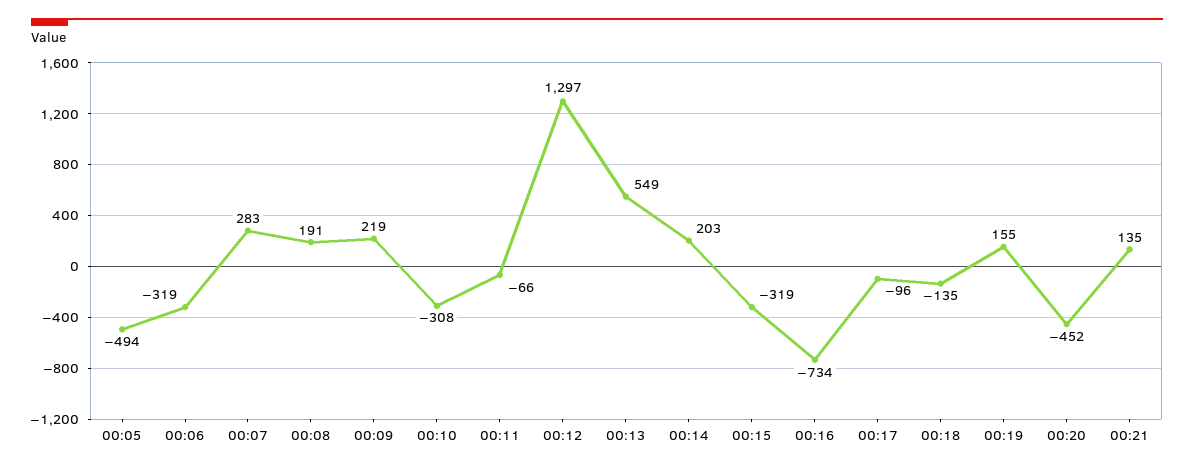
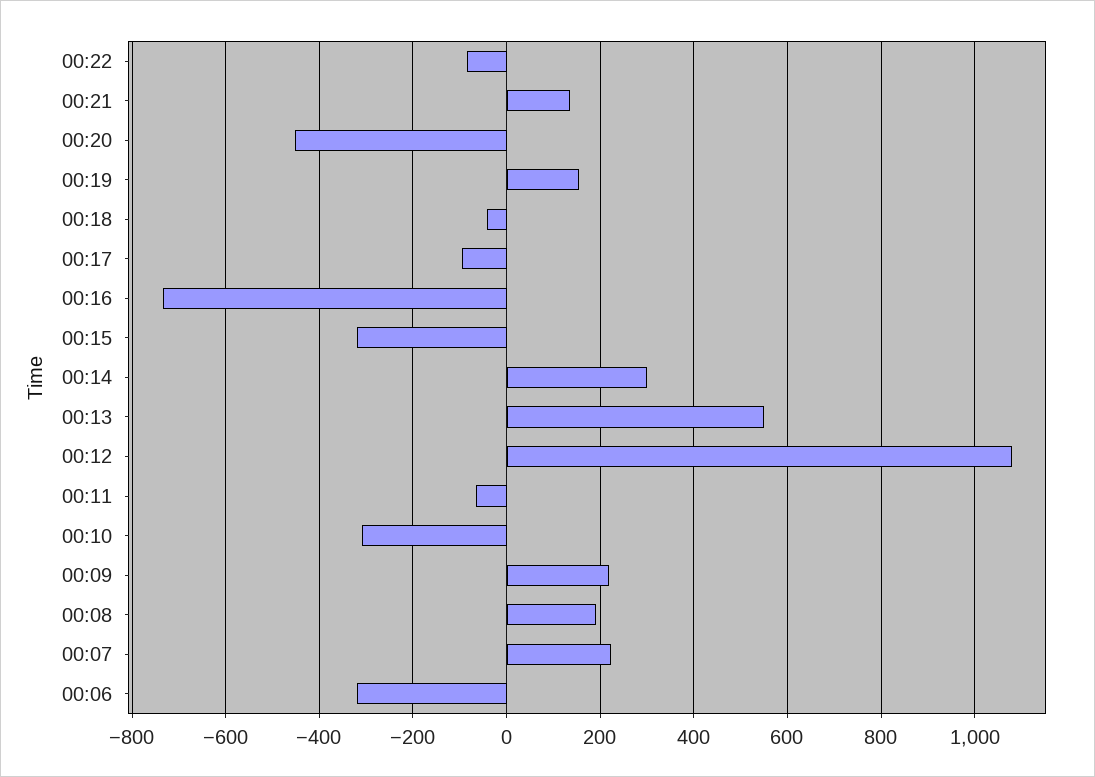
00:05: -494 -> none
00:07: 283 -> 220
00:12: 1297 -> 1080
00:14: 203 -> 300
00:18: -135 -> -40
00:22: none -> -80

